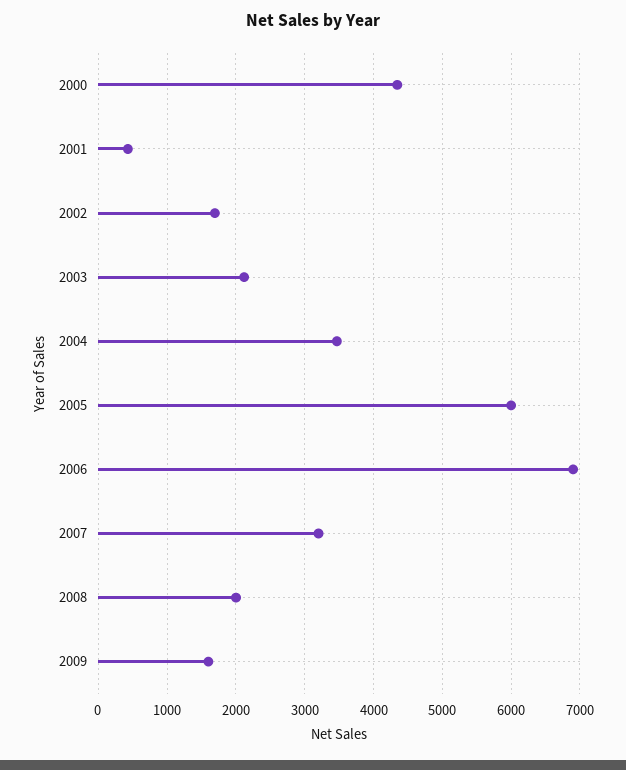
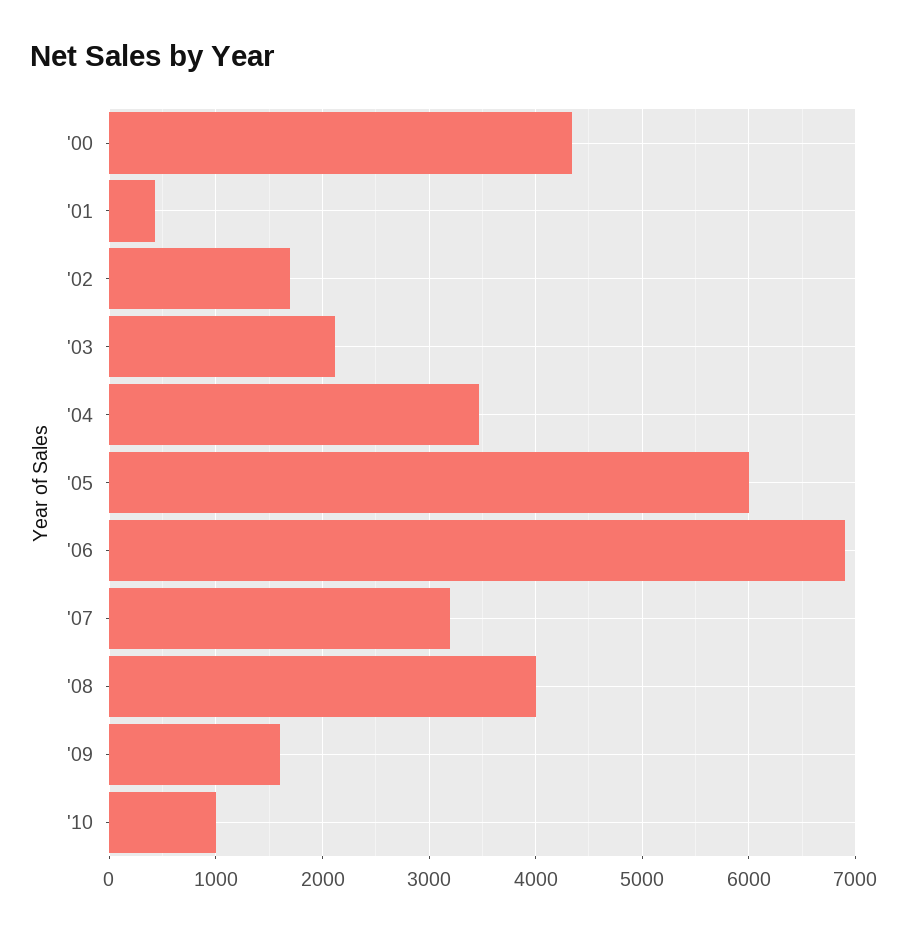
2008: 2000 -> 4000
'10: none -> 1000

